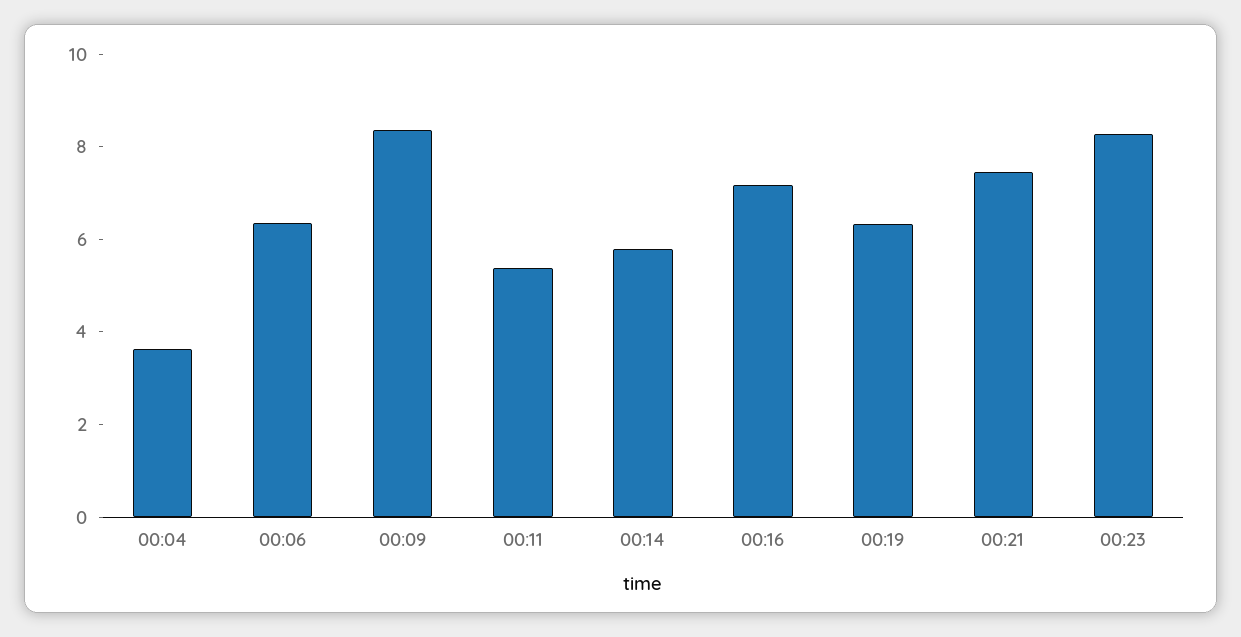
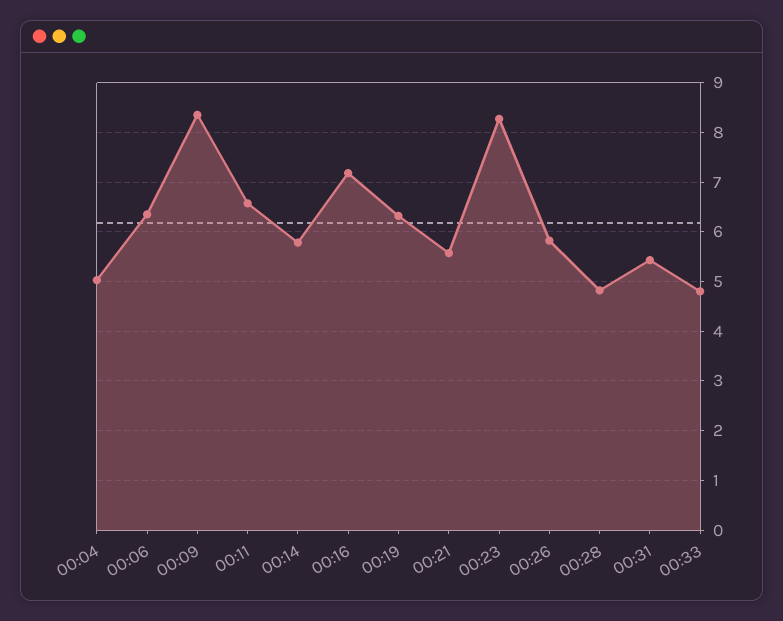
00:04: 3.5 -> 5
00:11: 5.5 -> 6.6
00:21: 7.5 -> 5.6
00:26: none -> 5.8
00:28: none -> 4.8
00:31: none -> 5.4
00:33: none -> 4.8

